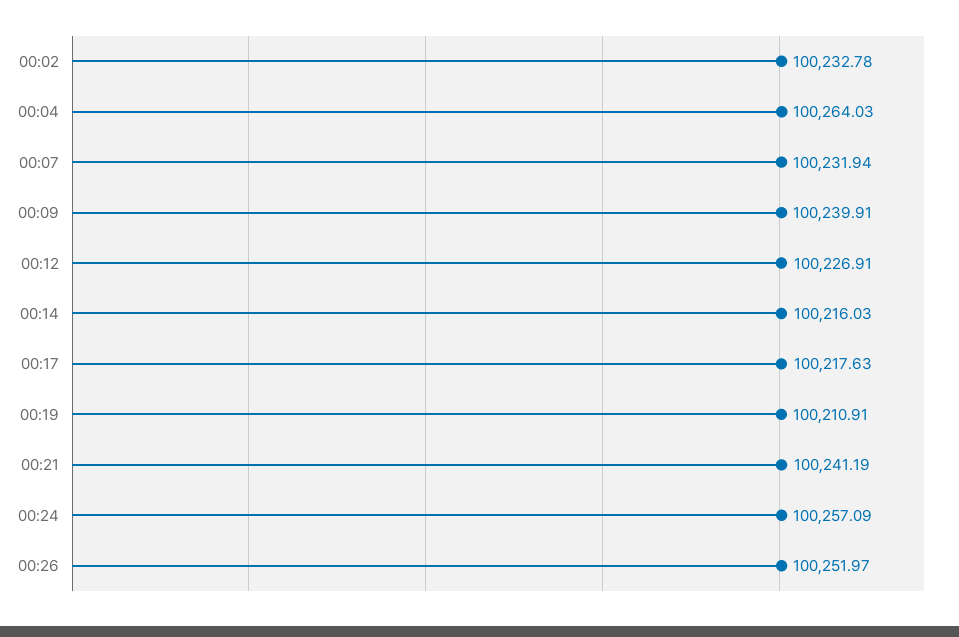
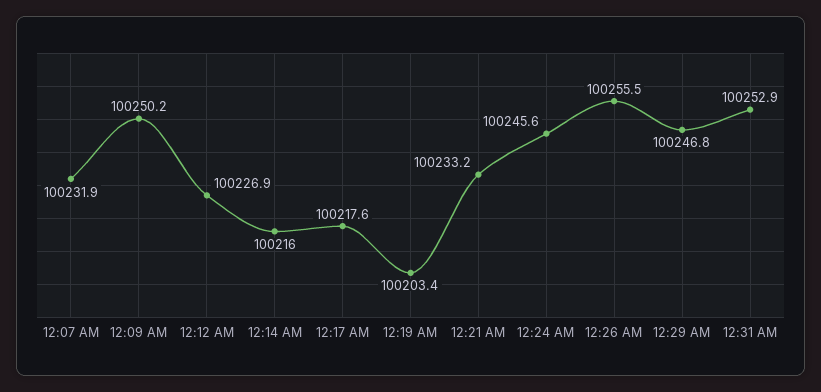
00:02: 100232.78 -> none
00:04: 100264.03 -> none
00:09: 100239.91 -> 100250.2
00:19: 100210.91 -> 100203.4
00:21: 100241.19 -> 100233.2
00:24: 100257.09 -> 100245.6
00:26: 100251.97 -> 100255.5
12:29 AM: none -> 100246.8
12:31 AM: none -> 100252.9

